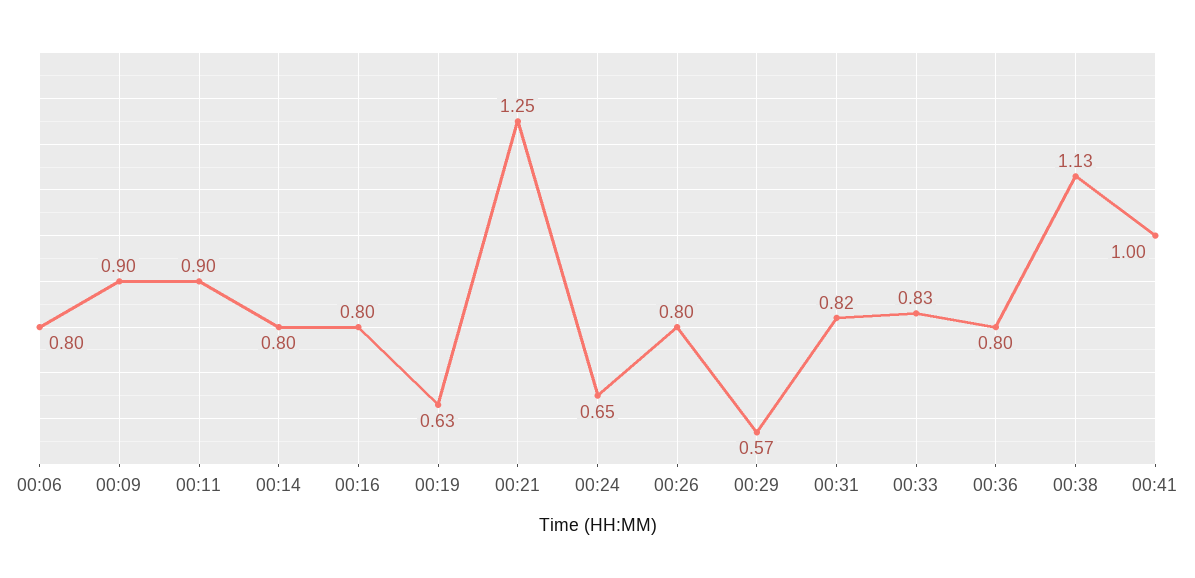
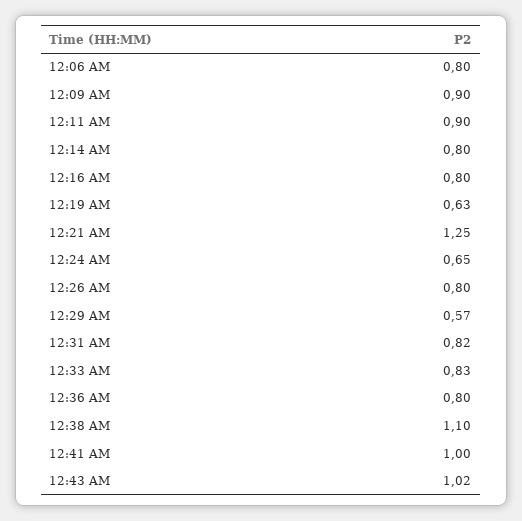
00:38: 1.13 -> 1.1
12:43 AM: none -> 1.02

